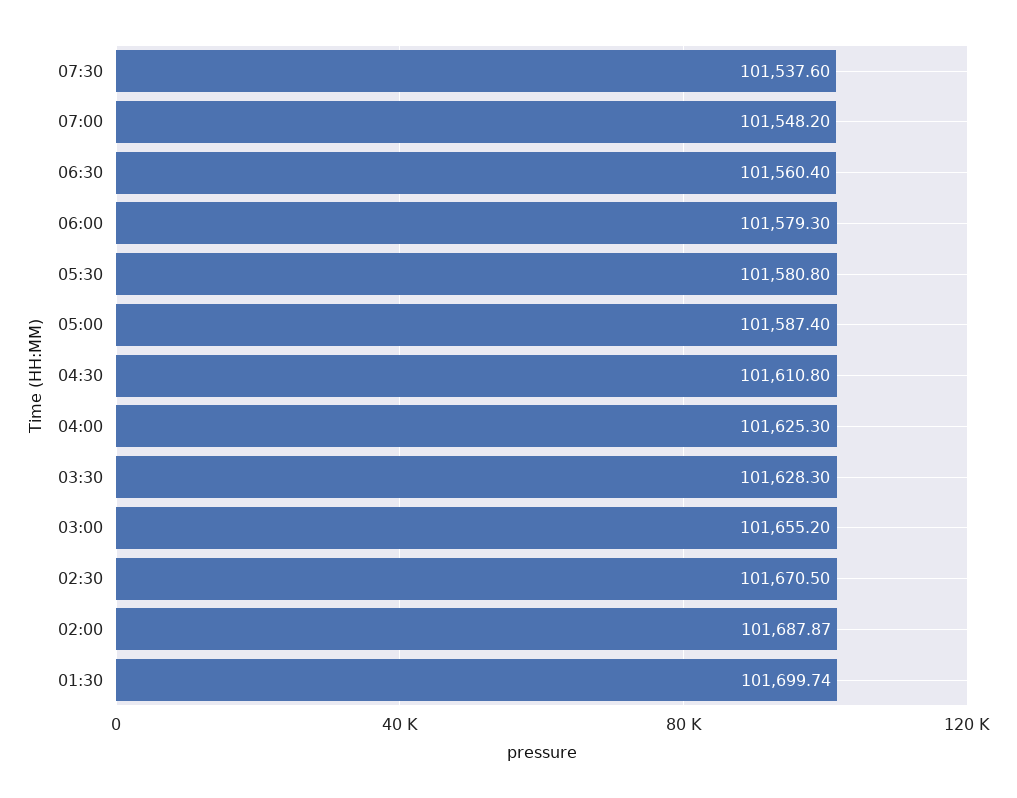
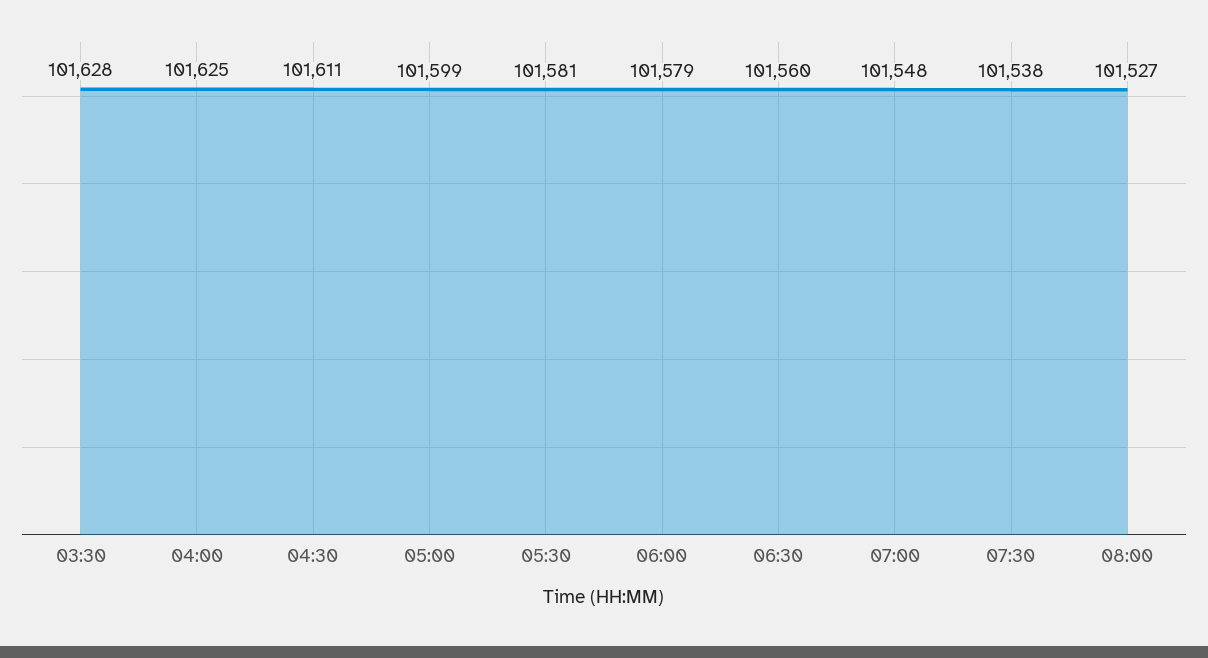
05:00: 101587.4 -> 101599
03:00: 101655.2 -> none
02:30: 101670.5 -> none
02:00: 101687.87 -> none
01:30: 101699.74 -> none
08:00: none -> 101527

